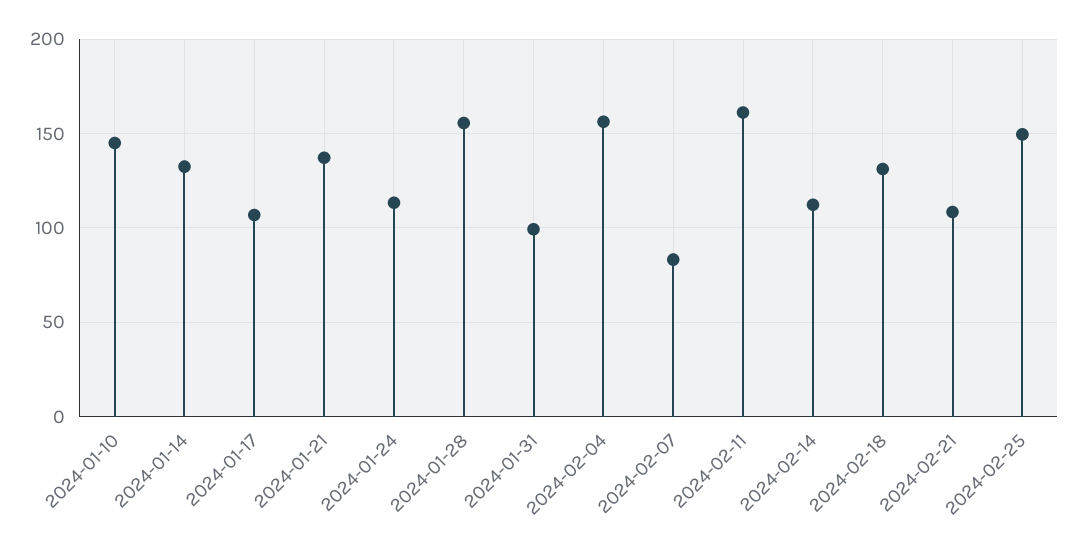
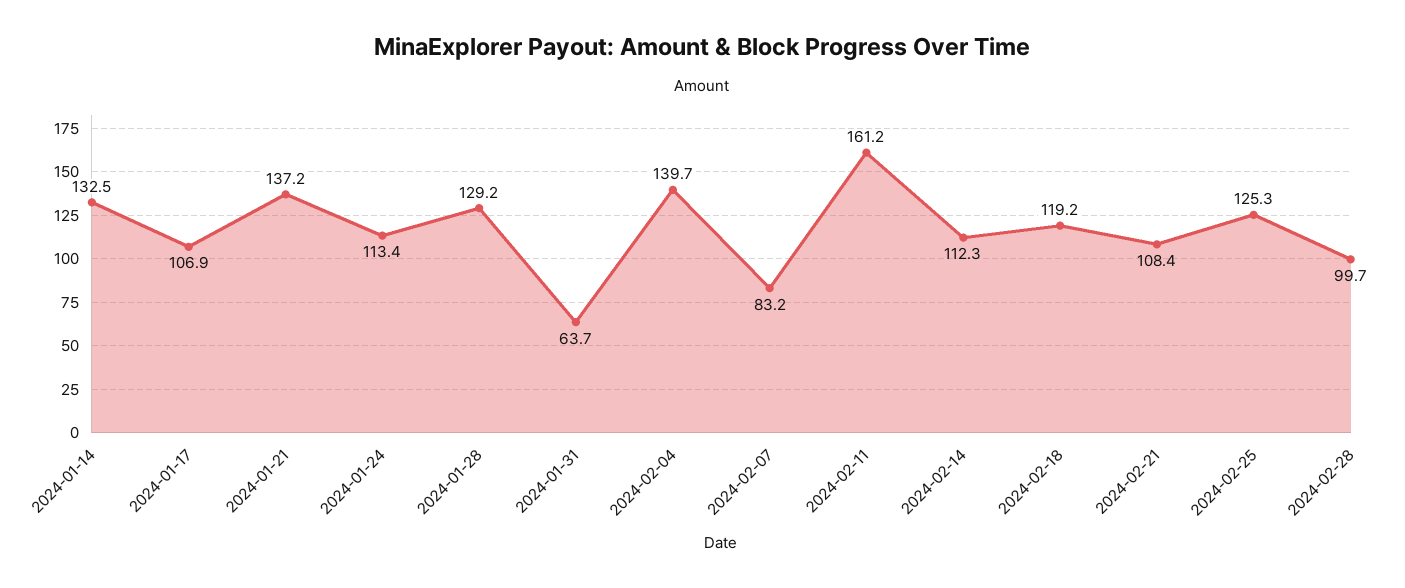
2024-01-10: 145 -> none
2024-01-28: 155 -> 129.2
2024-01-31: 100 -> 63.7
2024-02-04: 155 -> 139.7
2024-02-18: 130 -> 119.2
2024-02-25: 150 -> 125.3
2024-02-28: none -> 99.7

